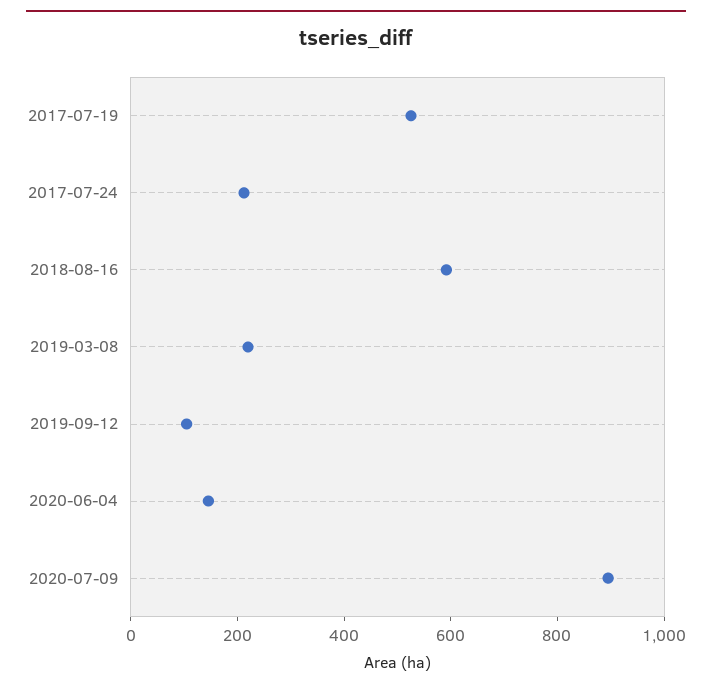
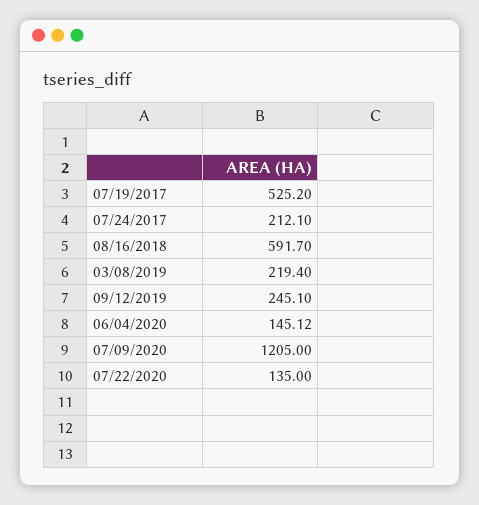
2019-09-12: 100 -> 245.1
2020-07-09: 900 -> 1205
07/22/2020: none -> 135

